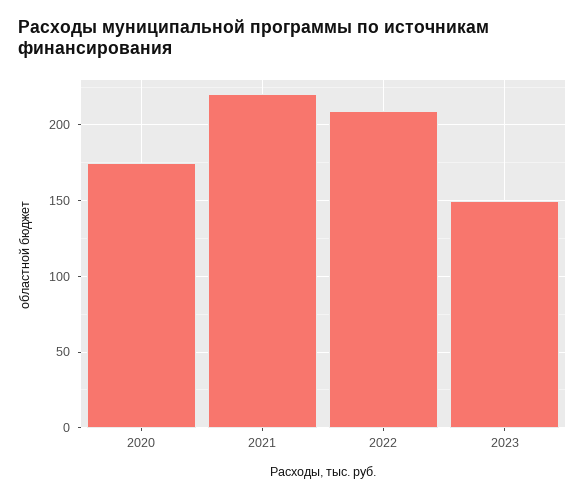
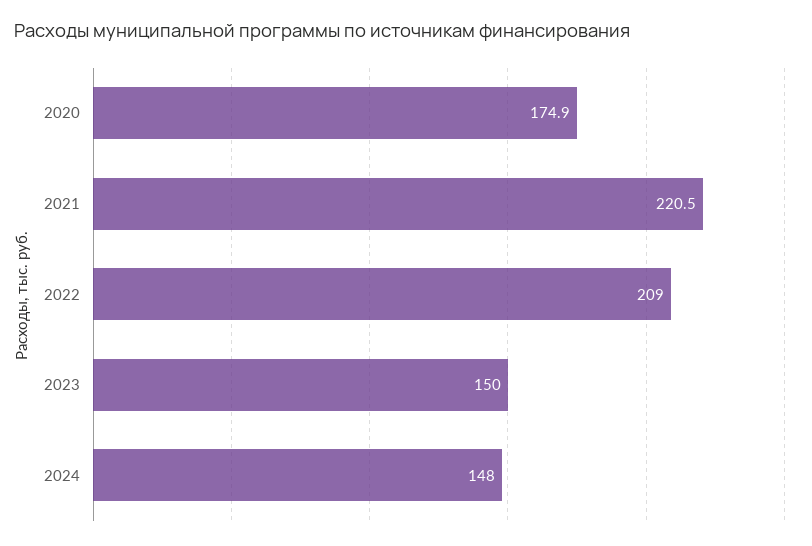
2024: none -> 148

